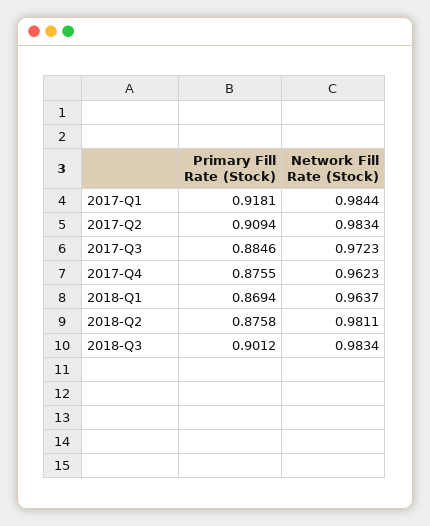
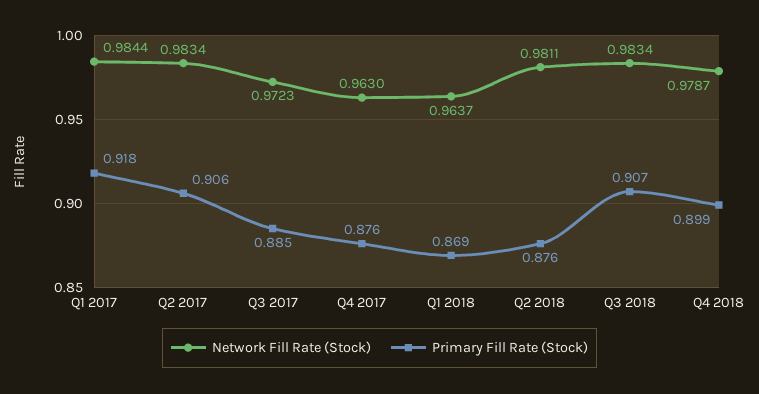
Primary Fill Rate (Stock), 2017-Q2: 0.9094 -> 0.906
Network Fill Rate (Stock), 2017-Q4: 0.9623 -> 0.963
Primary Fill Rate (Stock), 2018-Q3: 0.9012 -> 0.907
Network Fill Rate (Stock), Q4 2018: none -> 0.9787
Primary Fill Rate (Stock), Q4 2018: none -> 0.899

